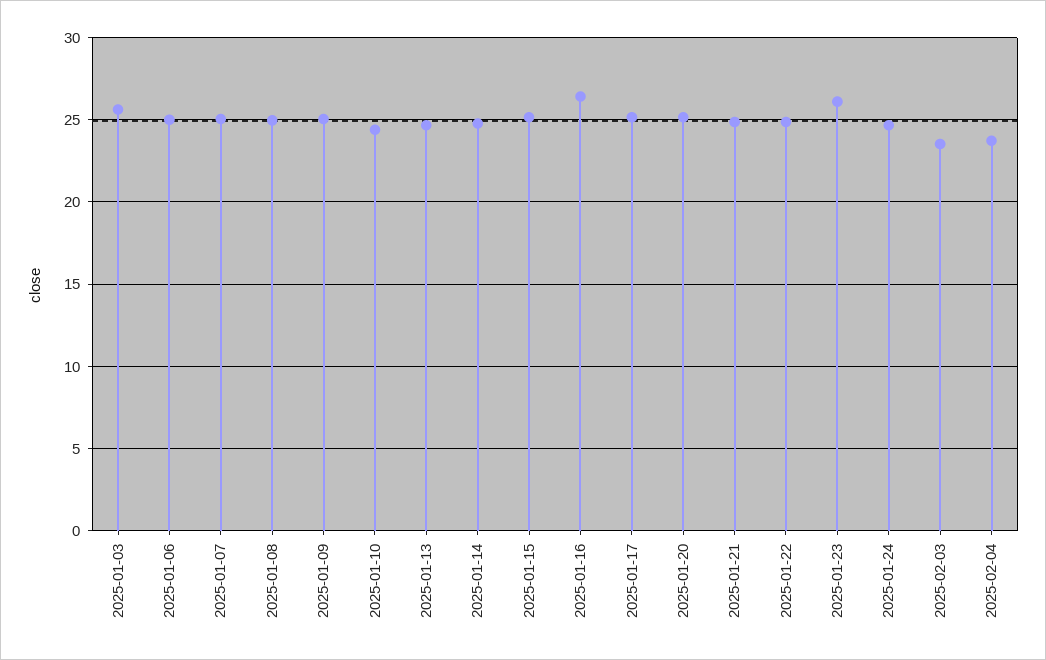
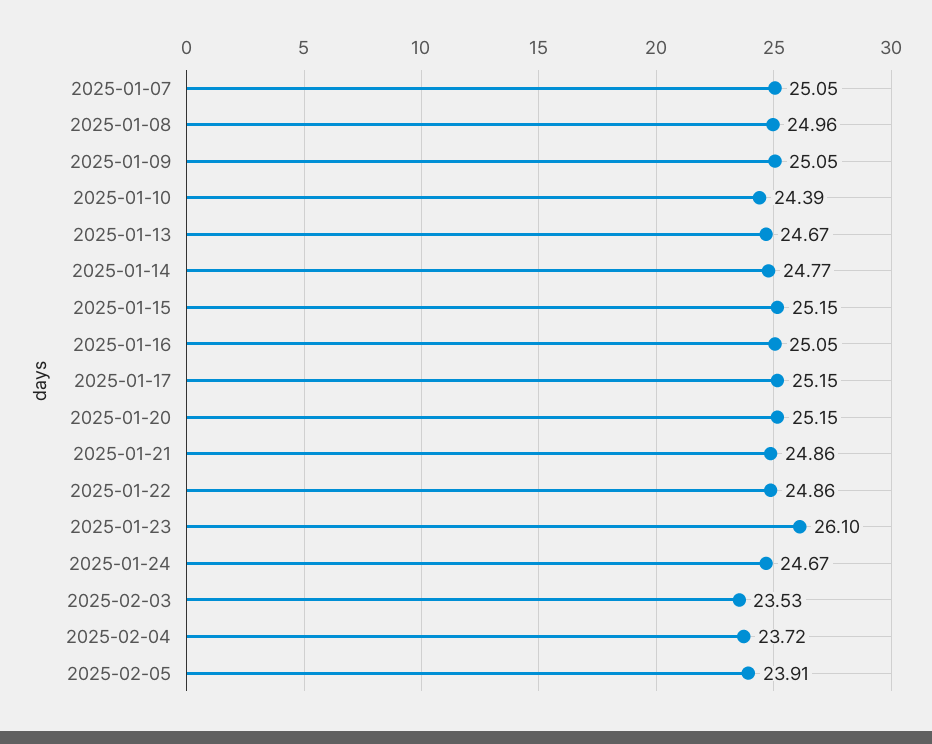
2025-01-03: 25.5 -> none
2025-01-06: 25 -> none
2025-01-16: 26.5 -> 25.05
2025-02-05: none -> 23.91

